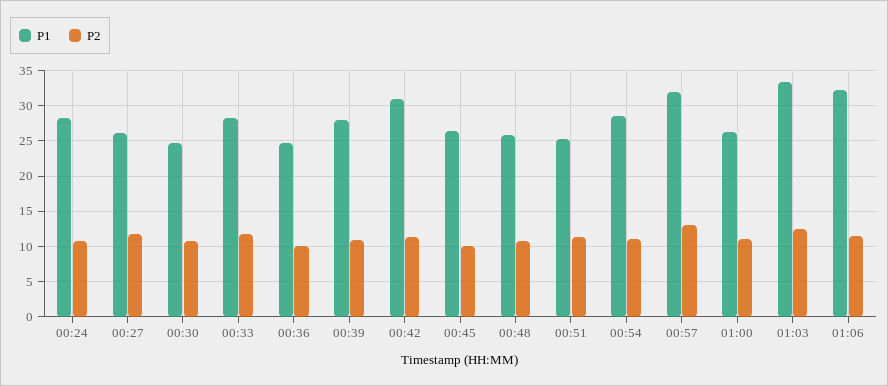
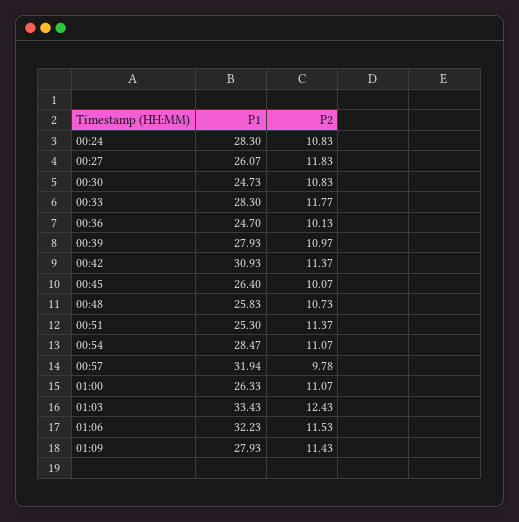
P2, 00:57: 13 -> 9.78
P1, 01:09: none -> 27.93
P2, 01:09: none -> 11.43

